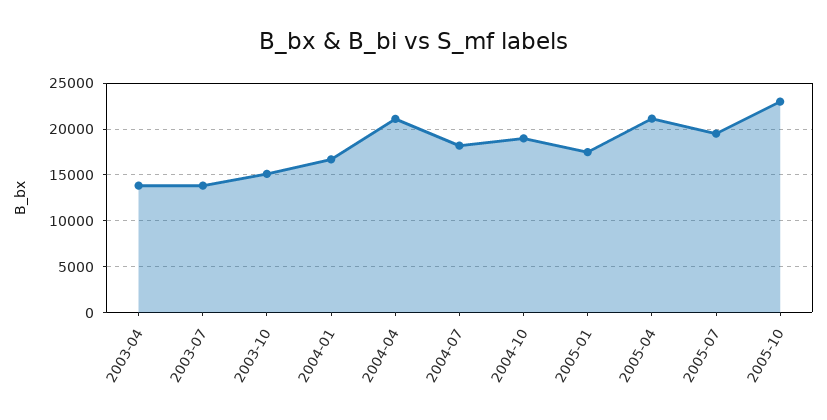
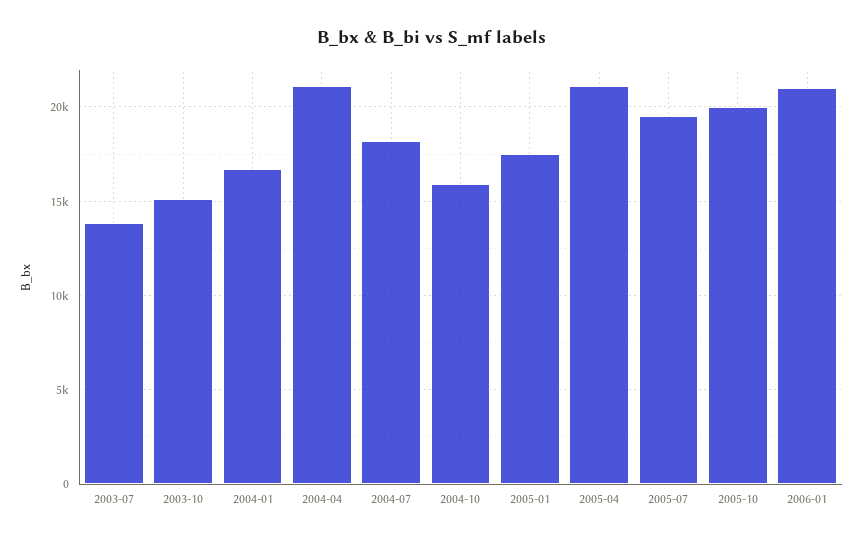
2003-04: 14000 -> none
2004-10: 19000 -> 16000
2005-10: 23000 -> 20000
2006-01: none -> 21000

